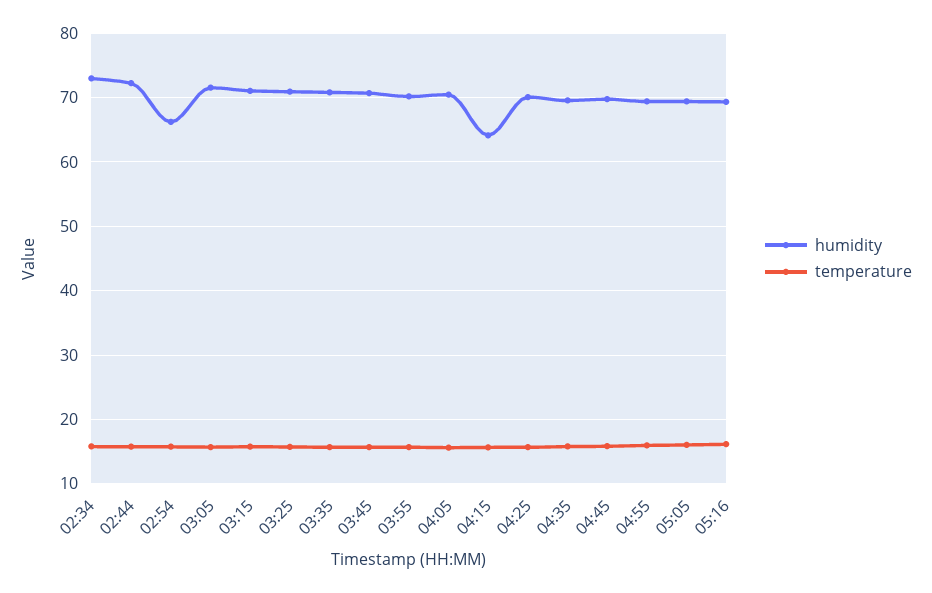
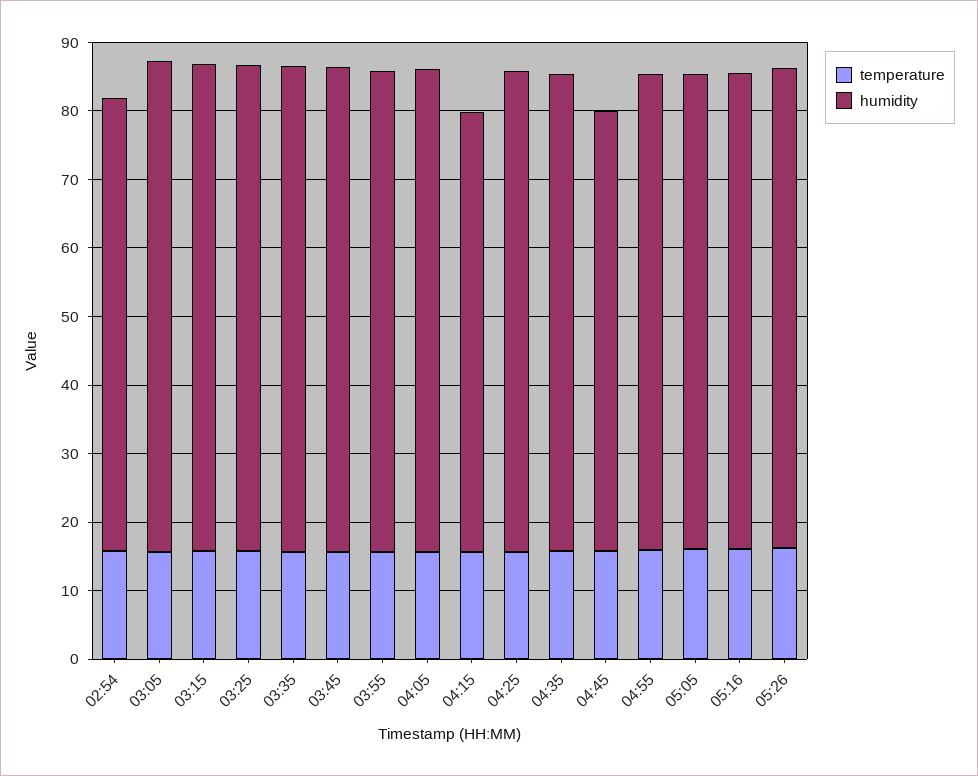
humidity, 02:34: 73 -> none
temperature, 02:34: 16 -> none
humidity, 02:44: 72 -> none
temperature, 02:44: 16 -> none
humidity, 04:45: 70 -> 64
temperature, 05:26: none -> 16
humidity, 05:26: none -> 70

